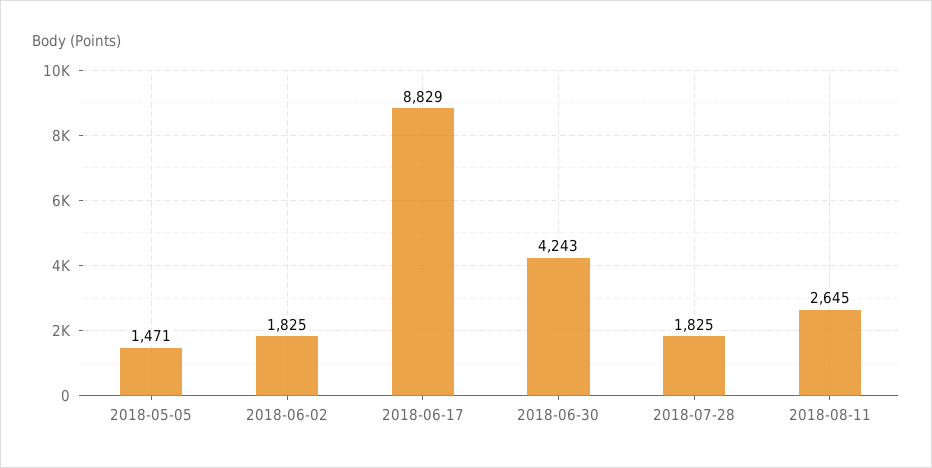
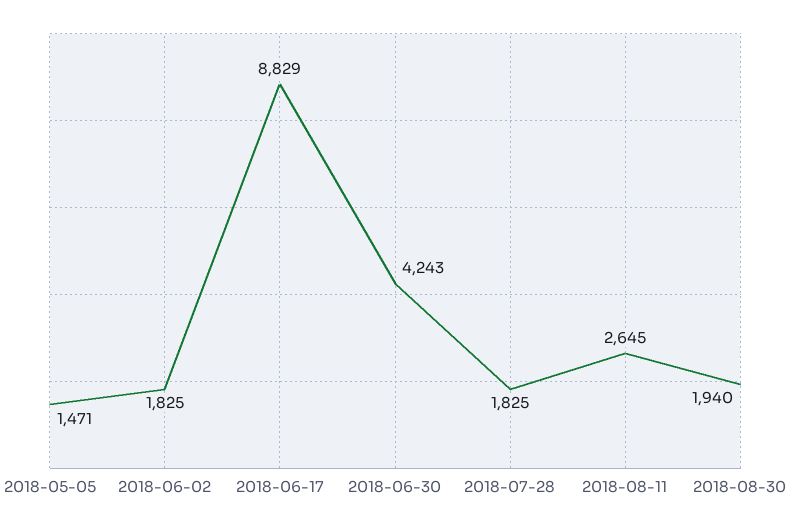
2018-08-30: none -> 1940

